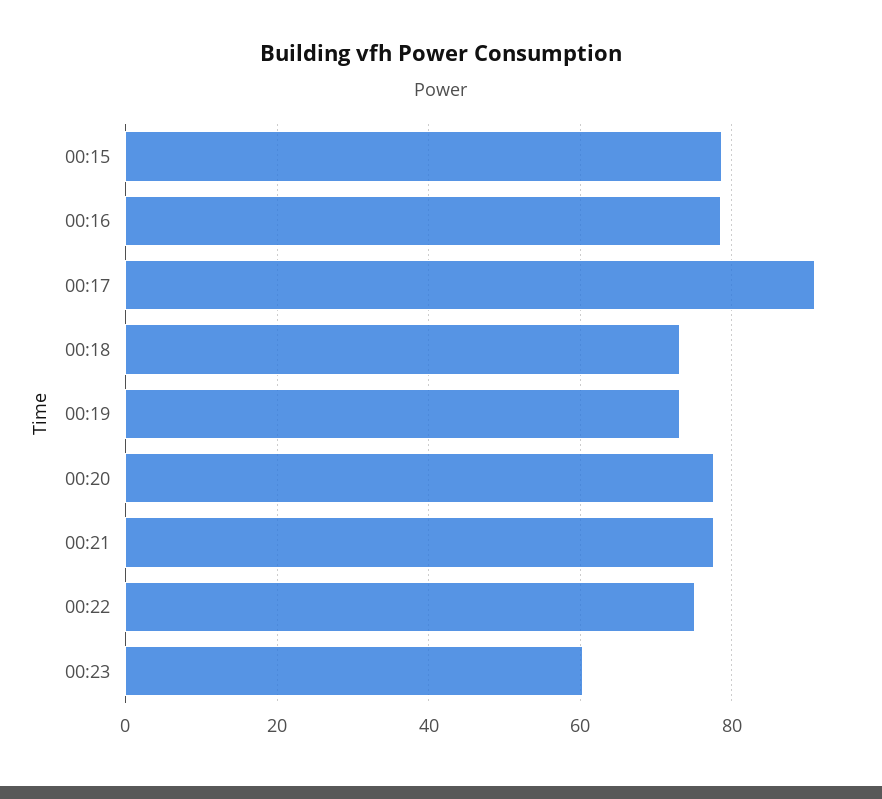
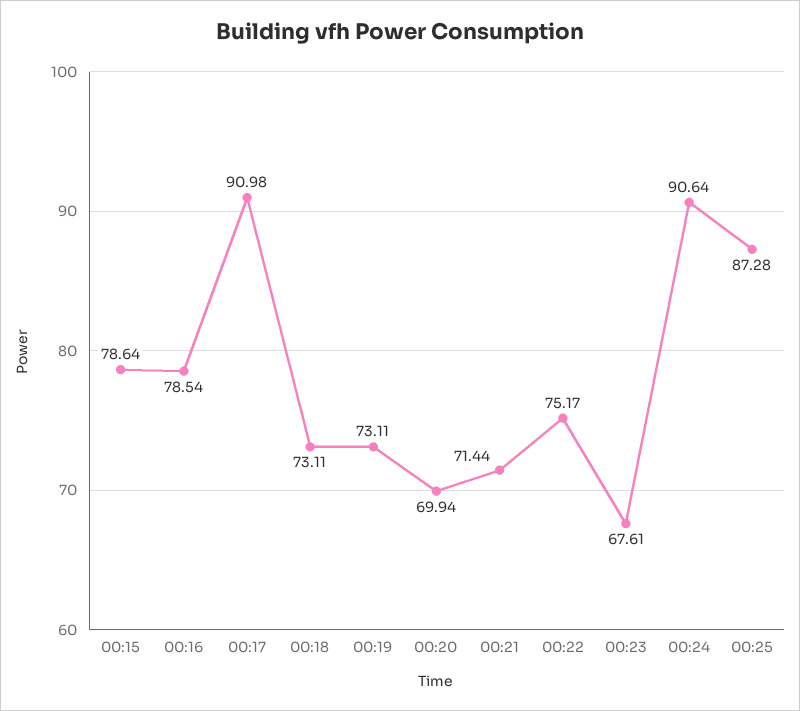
00:20: 78 -> 69.94
00:21: 78 -> 71.44
00:23: 60 -> 67.61
00:24: none -> 90.64
00:25: none -> 87.28

